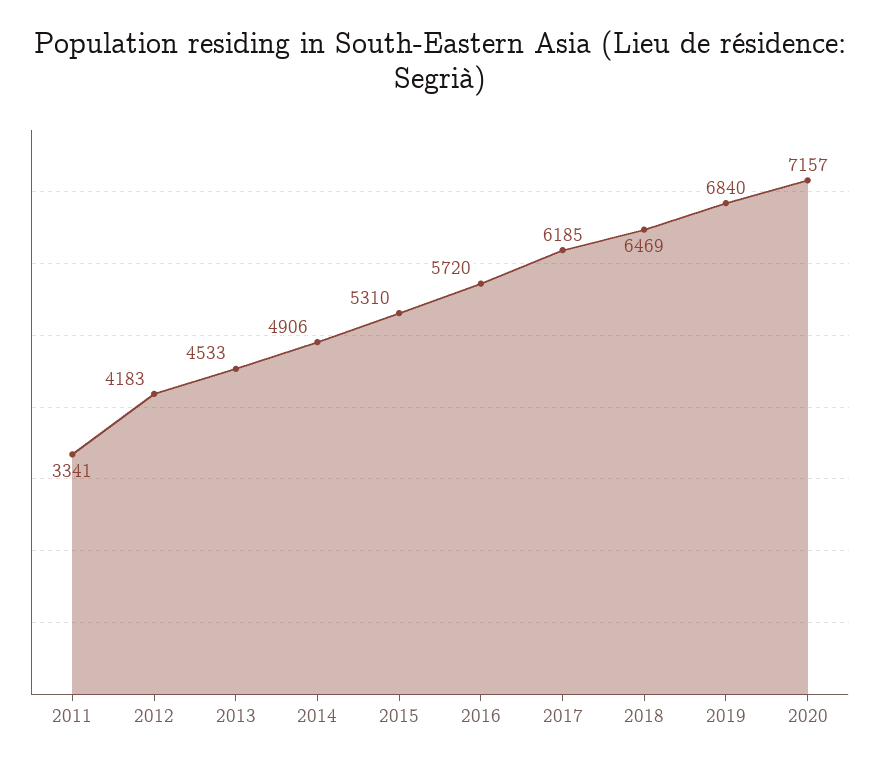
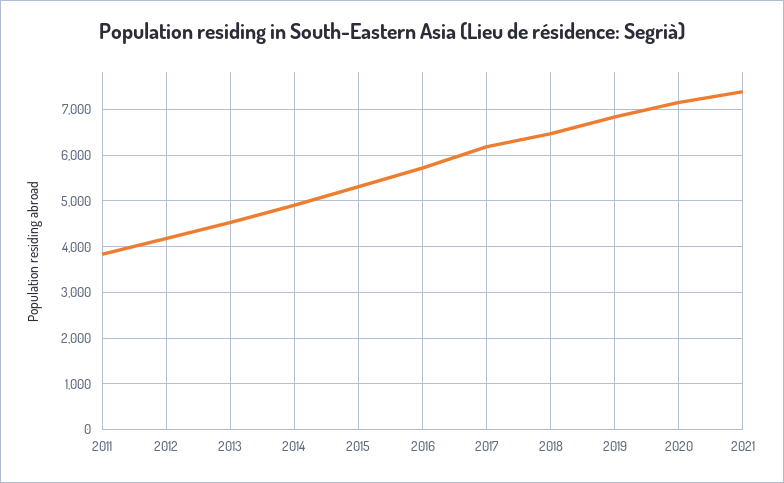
2011: 3341 -> 3800
2021: none -> 7400

